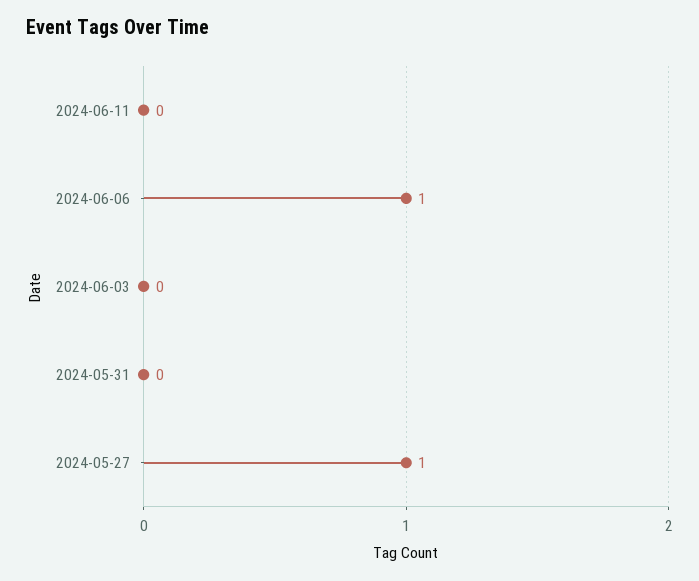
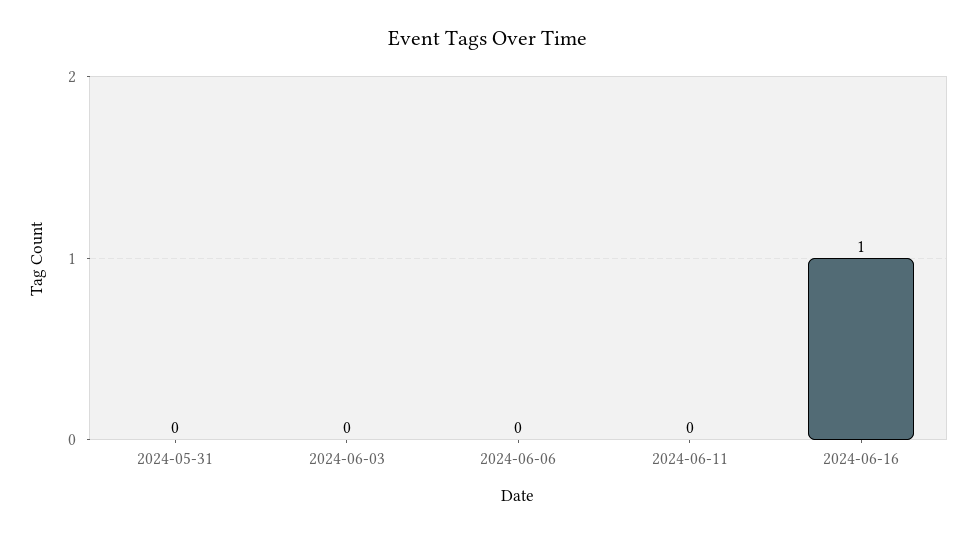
2024-06-06: 1 -> 0
2024-05-27: 1 -> none
2024-06-16: none -> 1

